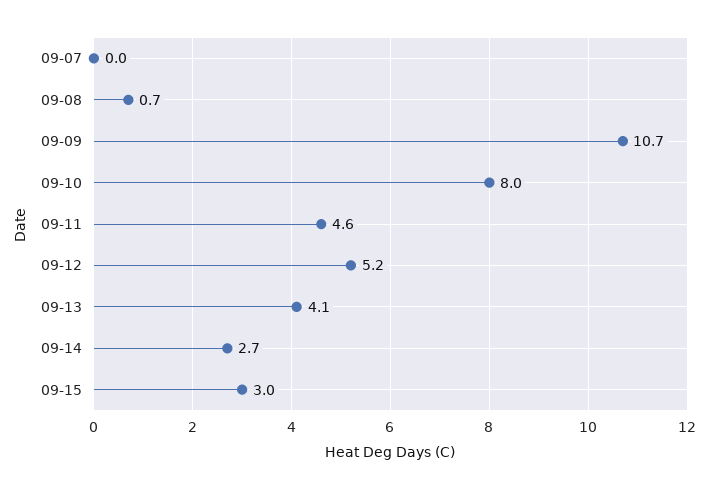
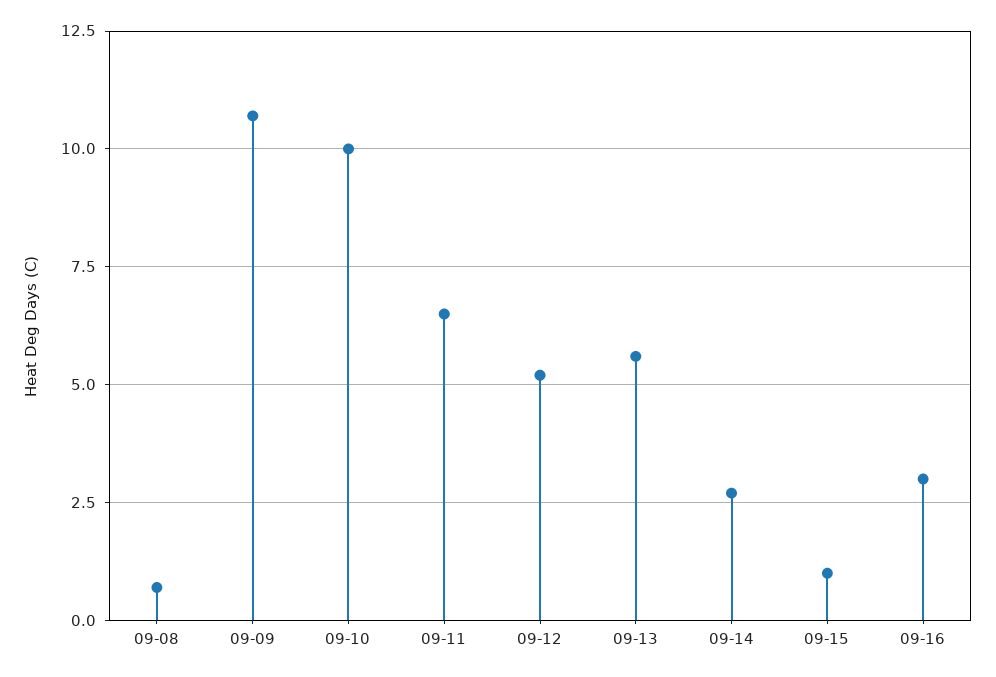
09-07: 0 -> none
09-10: 8 -> 10
09-11: 4.6 -> 6.5
09-13: 4.1 -> 5.5
09-15: 3 -> 1
09-16: none -> 3

